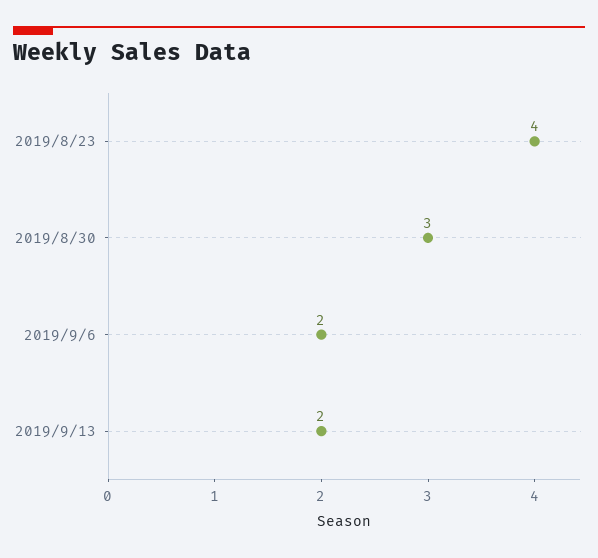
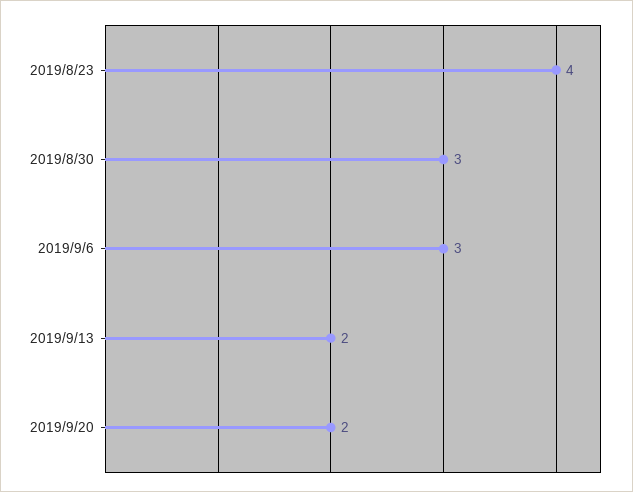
2019/9/6: 2 -> 3
2019/9/20: none -> 2

